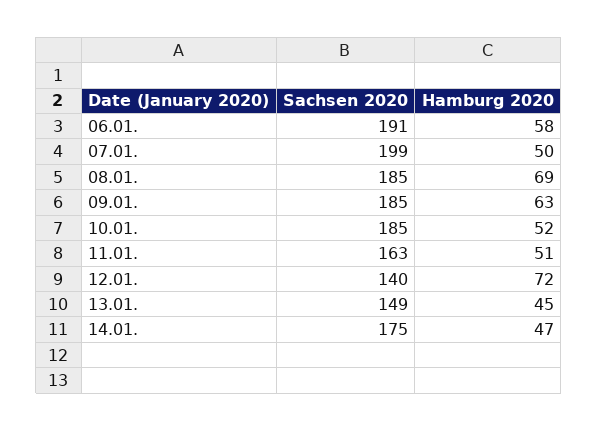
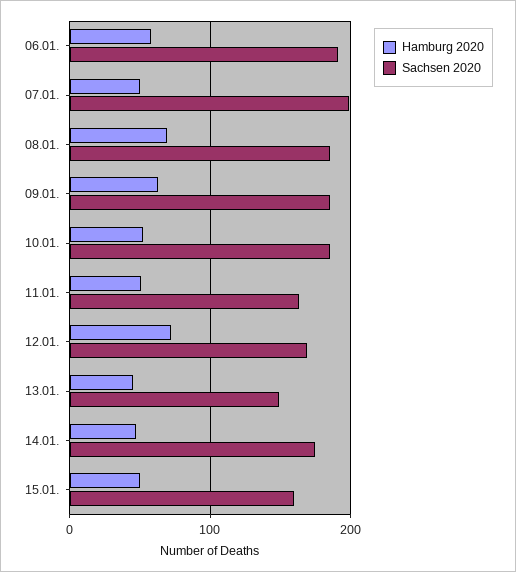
Sachsen 2020, 12.01.: 140 -> 170
Hamburg 2020, 15.01.: none -> 50
Sachsen 2020, 15.01.: none -> 160

